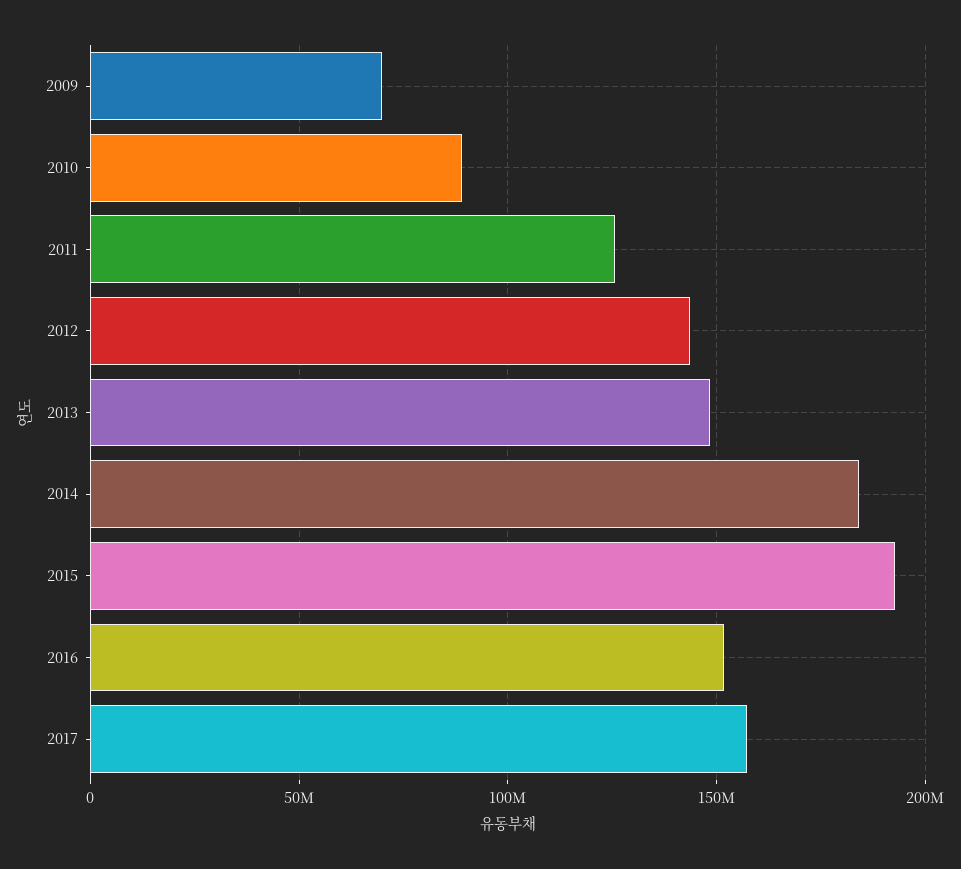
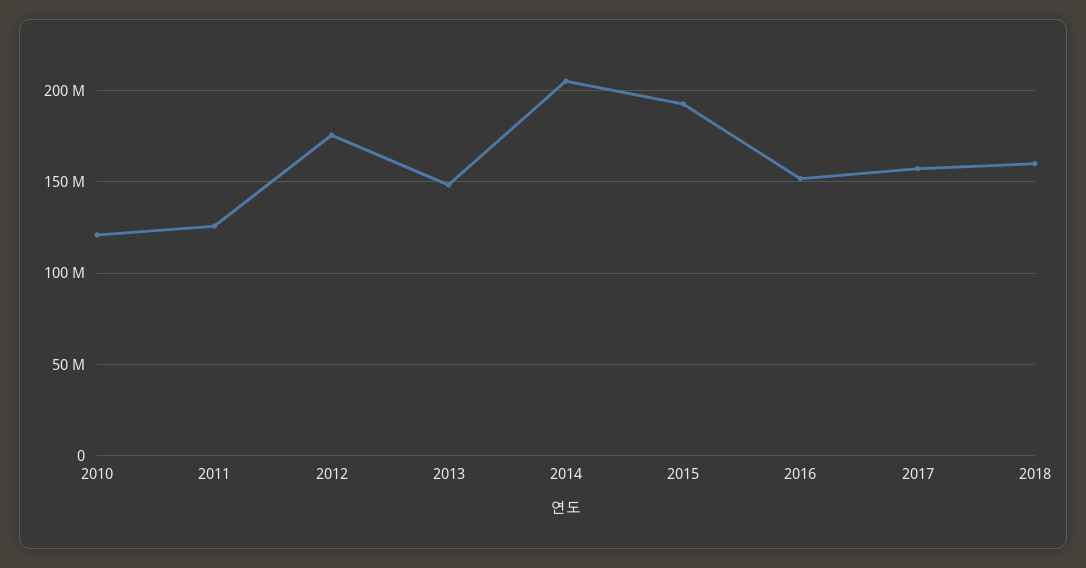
2009: 70000000 -> none
2010: 90000000 -> 120000000
2012: 145000000 -> 175000000
2014: 185000000 -> 205000000
2018: none -> 160000000

